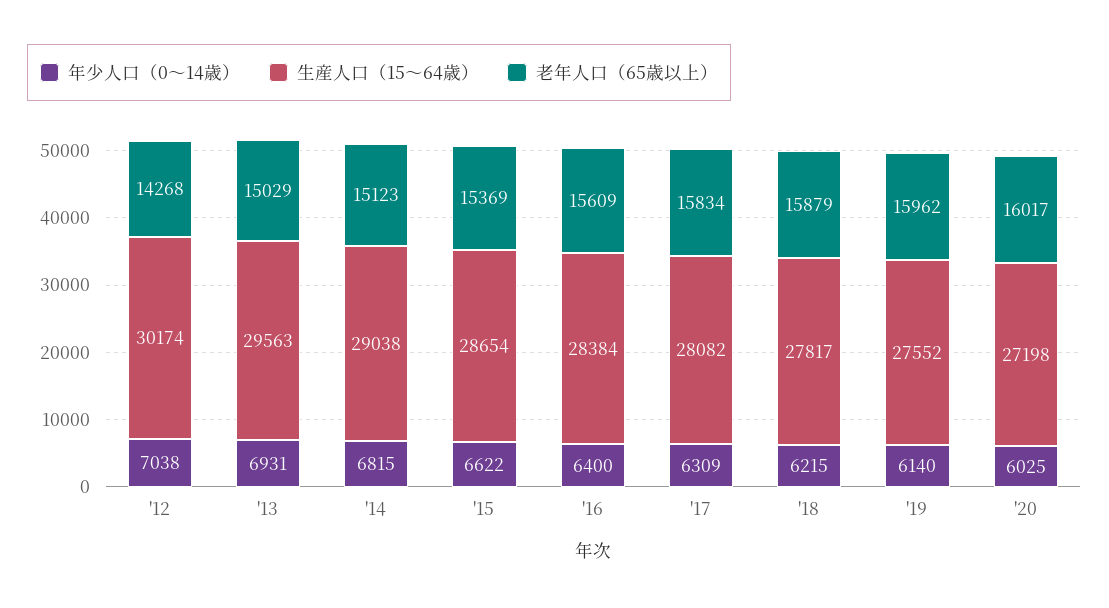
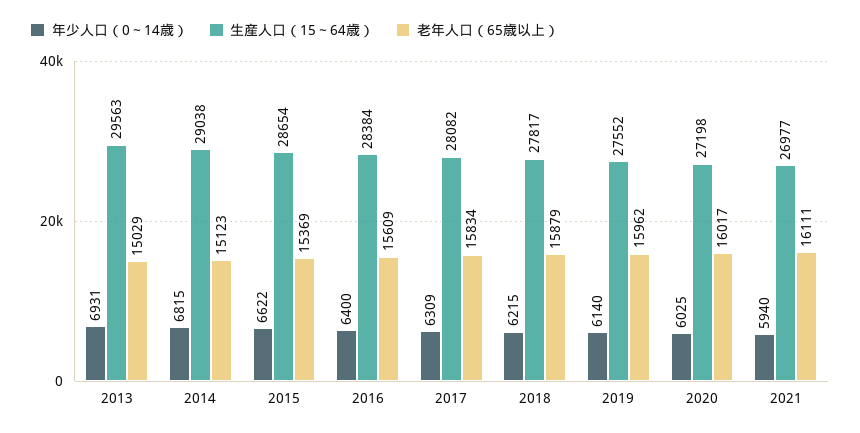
年少人口（0～14歳）, '12: 7038 -> none
生産人口（15～64歳）, '12: 30174 -> none
老年人口（65歳以上）, '12: 14268 -> none
年少人口（0～14歳）, 2021: none -> 5940
生産人口（15～64歳）, 2021: none -> 26977
老年人口（65歳以上）, 2021: none -> 16111

